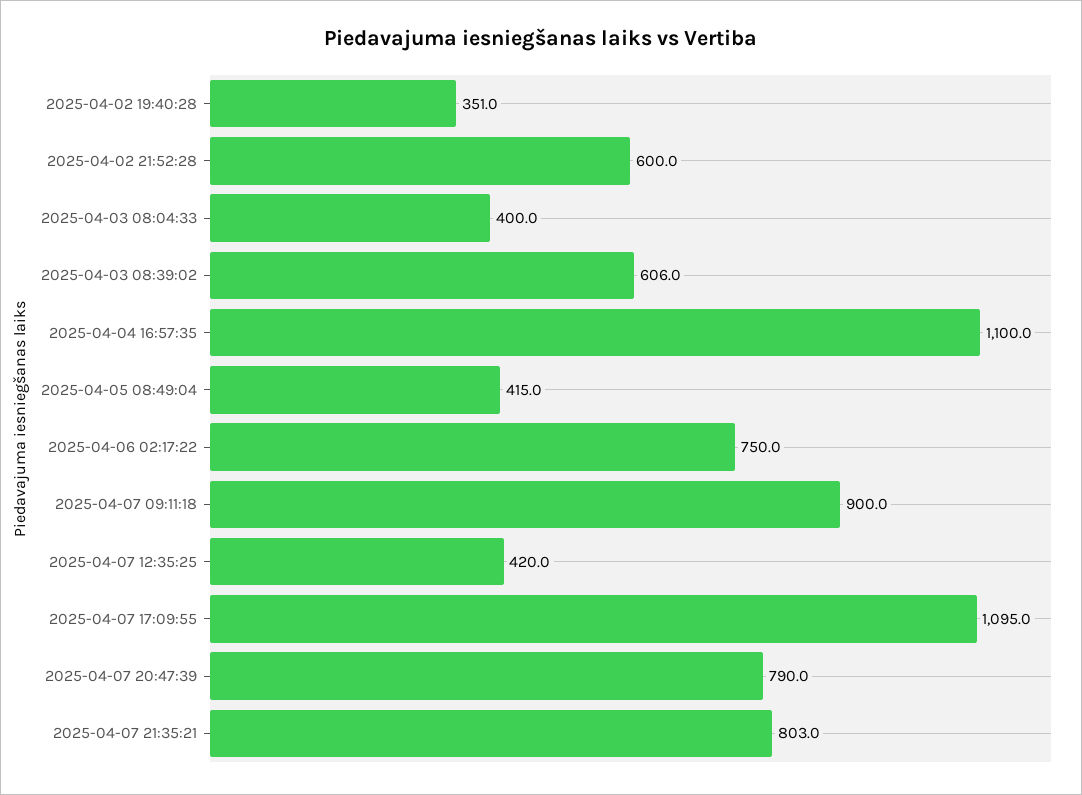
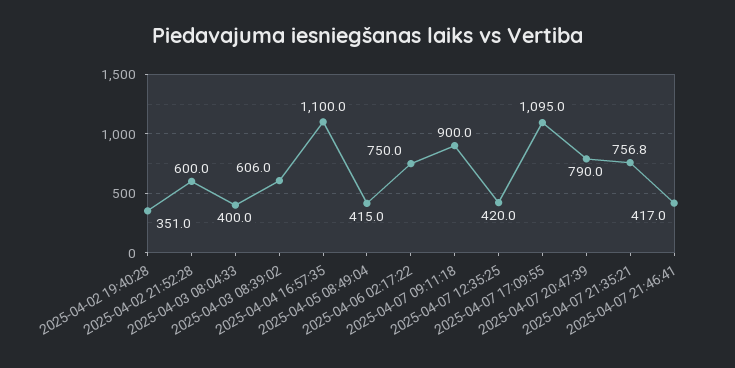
2025-04-07 21:35:21: 803 -> 756.8
2025-04-07 21:46:41: none -> 417

